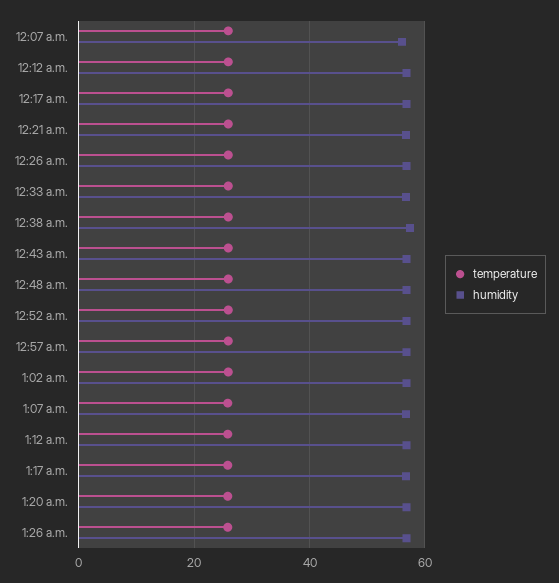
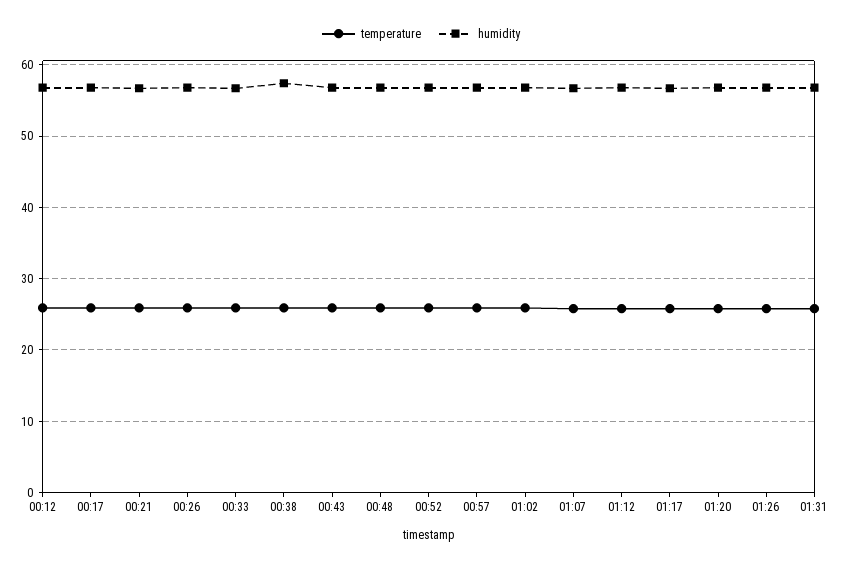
temperature, 12:07 a.m.: 26 -> none
humidity, 12:07 a.m.: 56 -> none
temperature, 01:31: none -> 26
humidity, 01:31: none -> 57

